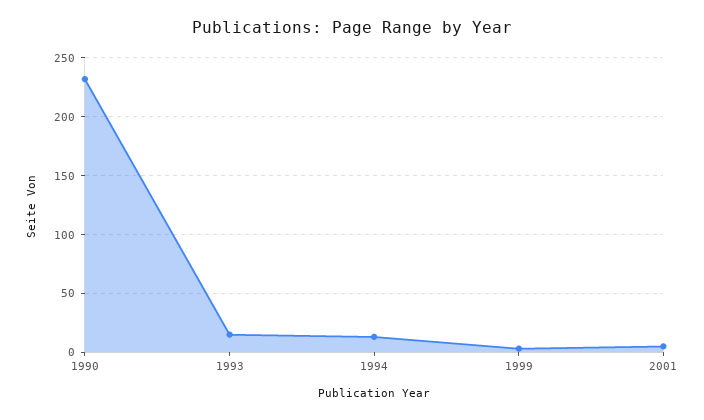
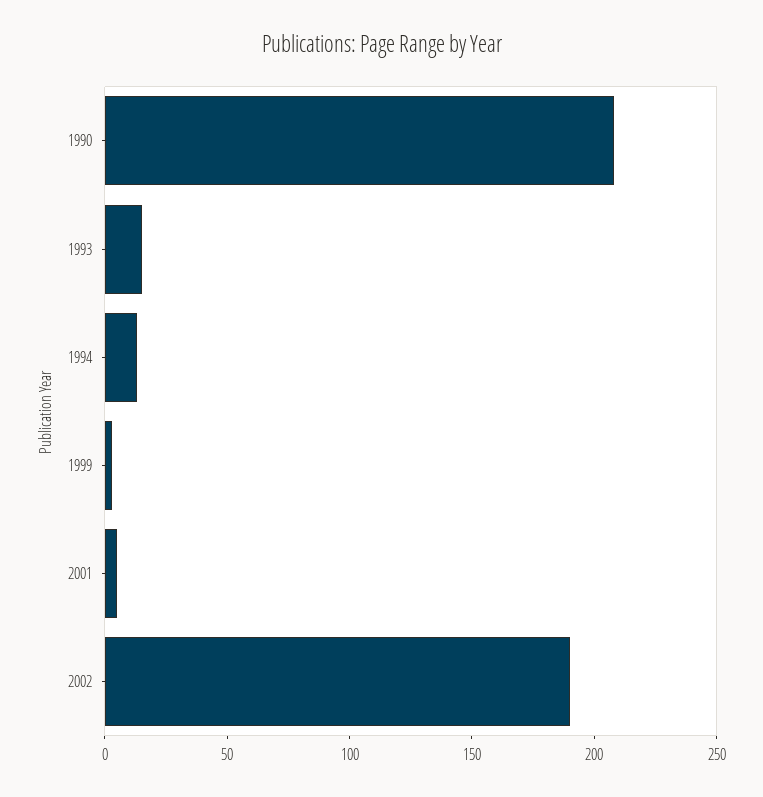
1990: 230 -> 210
2002: none -> 190

